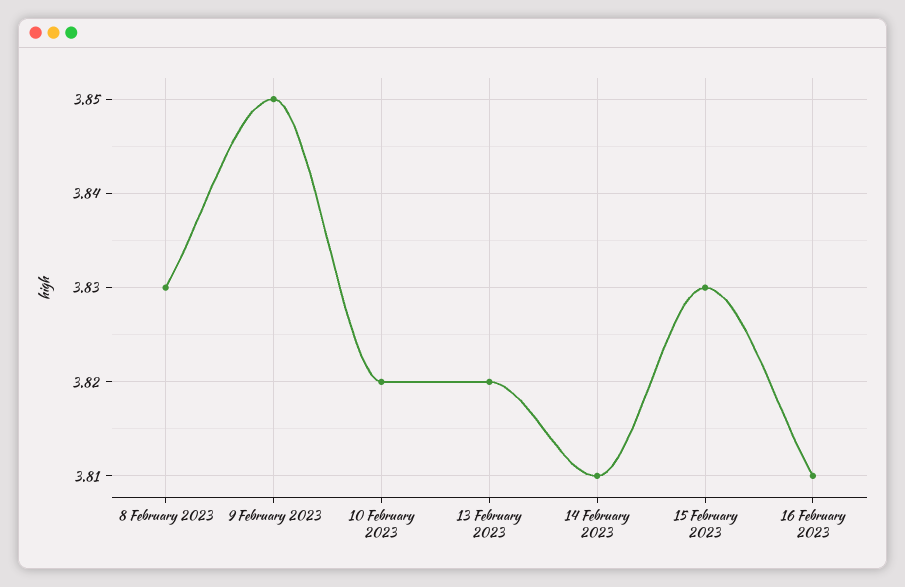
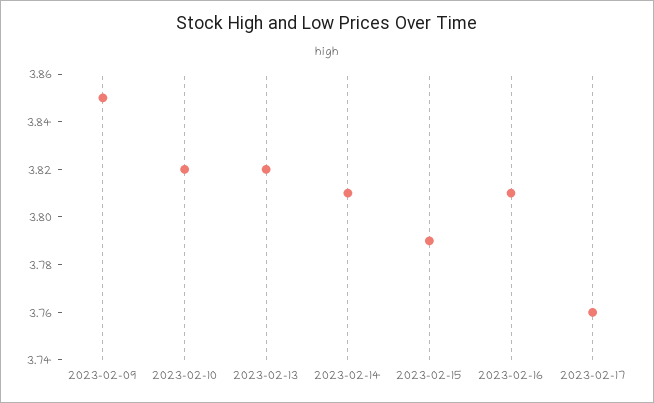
8 February 2023: 3.83 -> none
15 February 2023: 3.83 -> 3.79
2023-02-17: none -> 3.76

